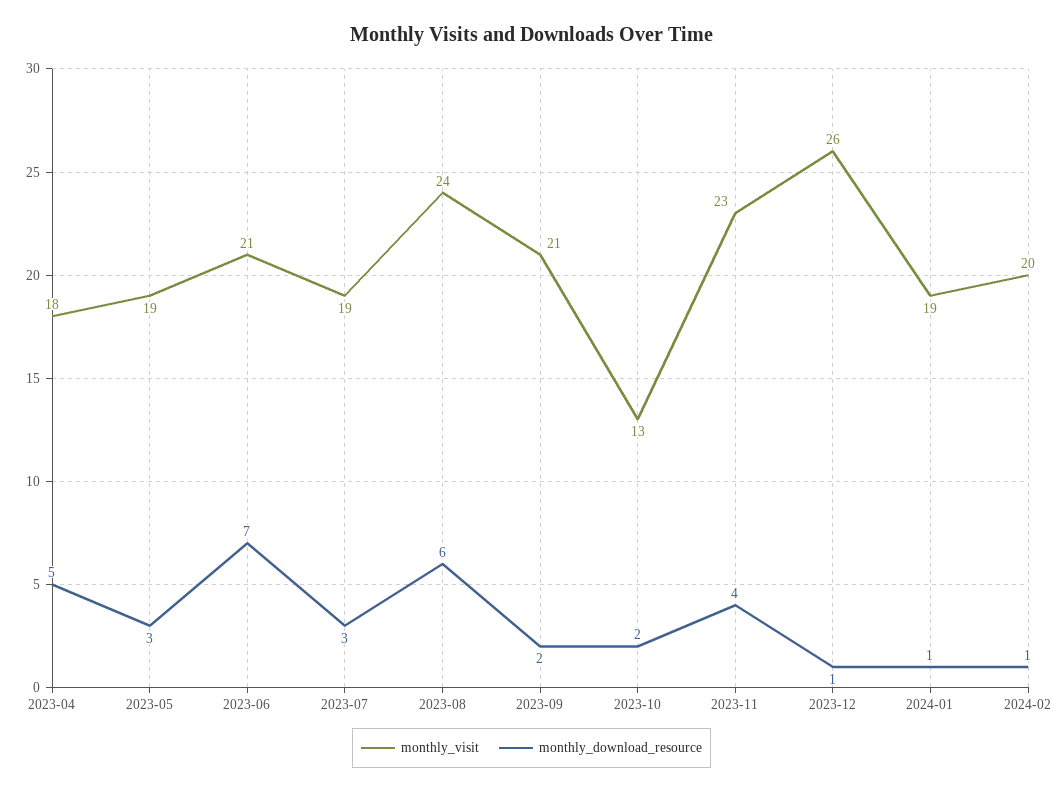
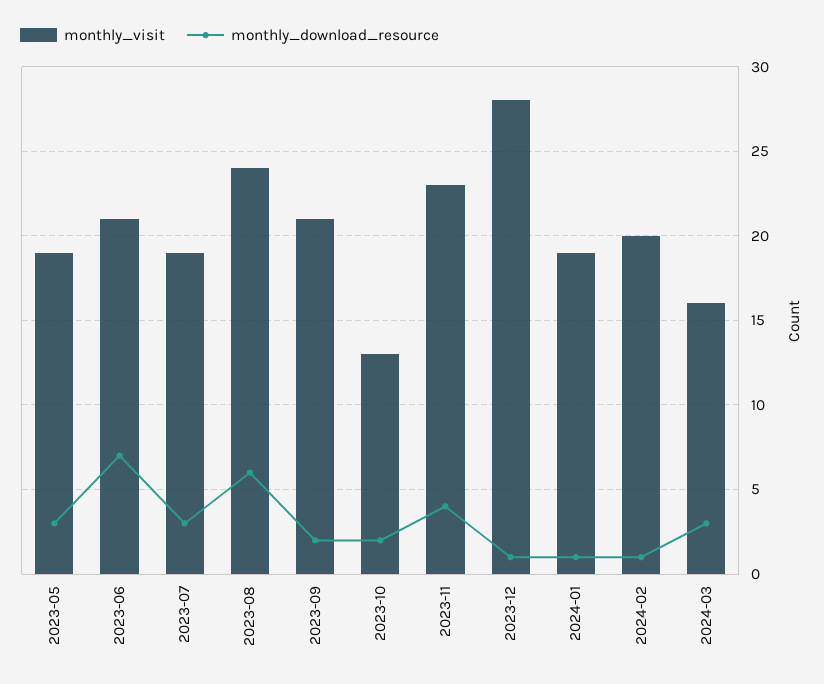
monthly_visit, 2023-04: 18 -> none
monthly_download_resource, 2023-04: 5 -> none
monthly_visit, 2023-12: 26 -> 28
monthly_visit, 2024-03: none -> 16
monthly_download_resource, 2024-03: none -> 3

